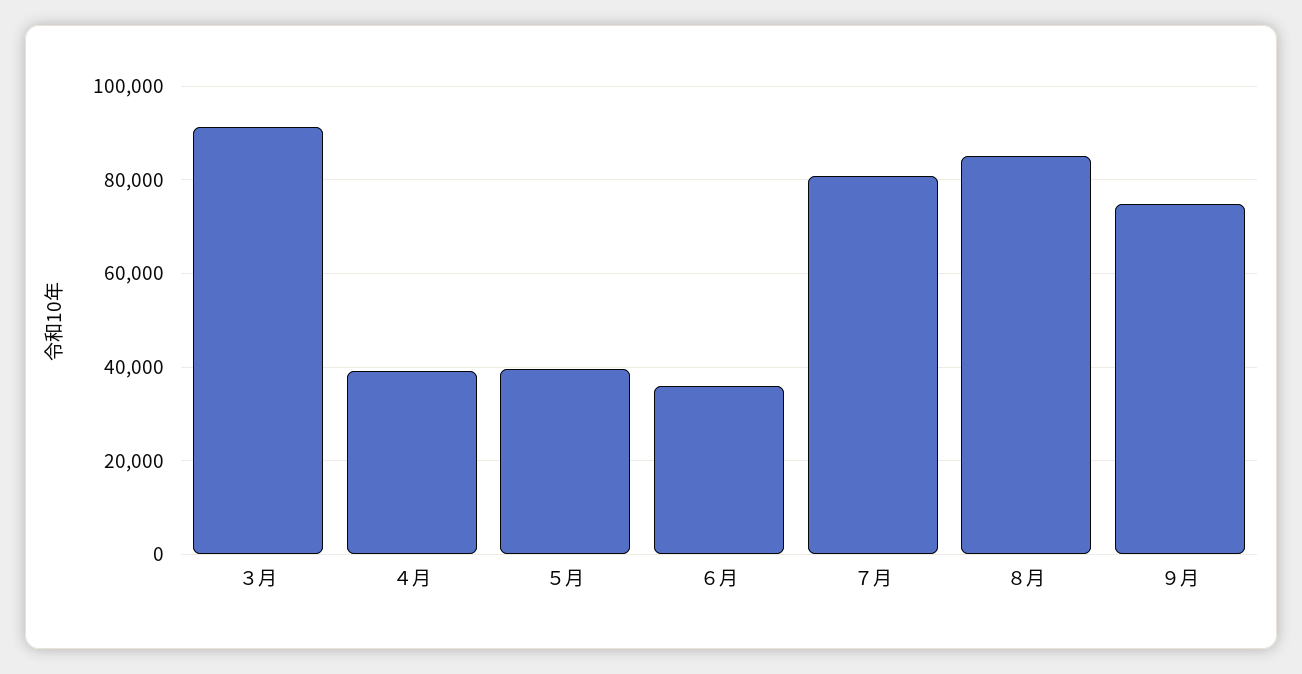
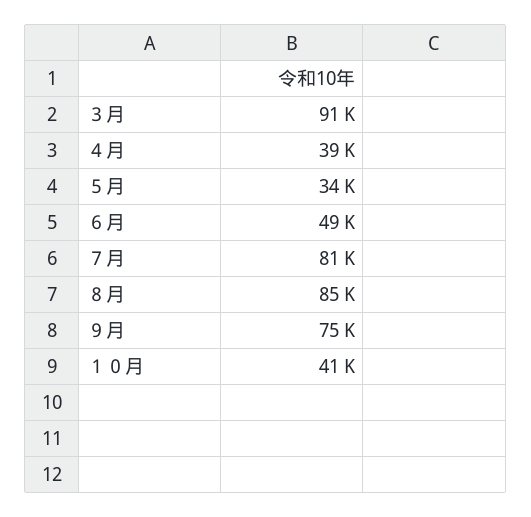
５月: 40000 -> 34000
６月: 36000 -> 49000
１０月: none -> 41000

